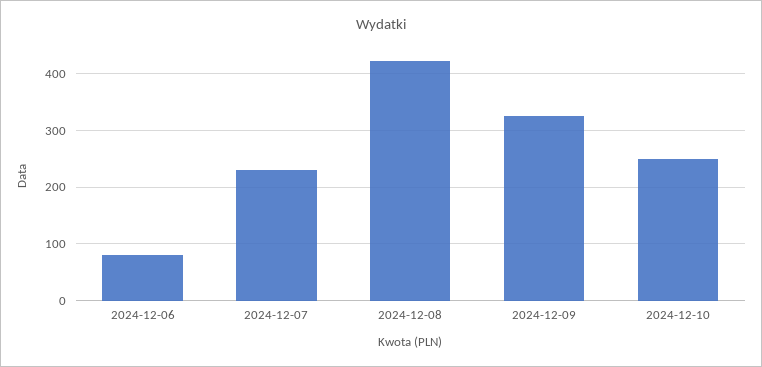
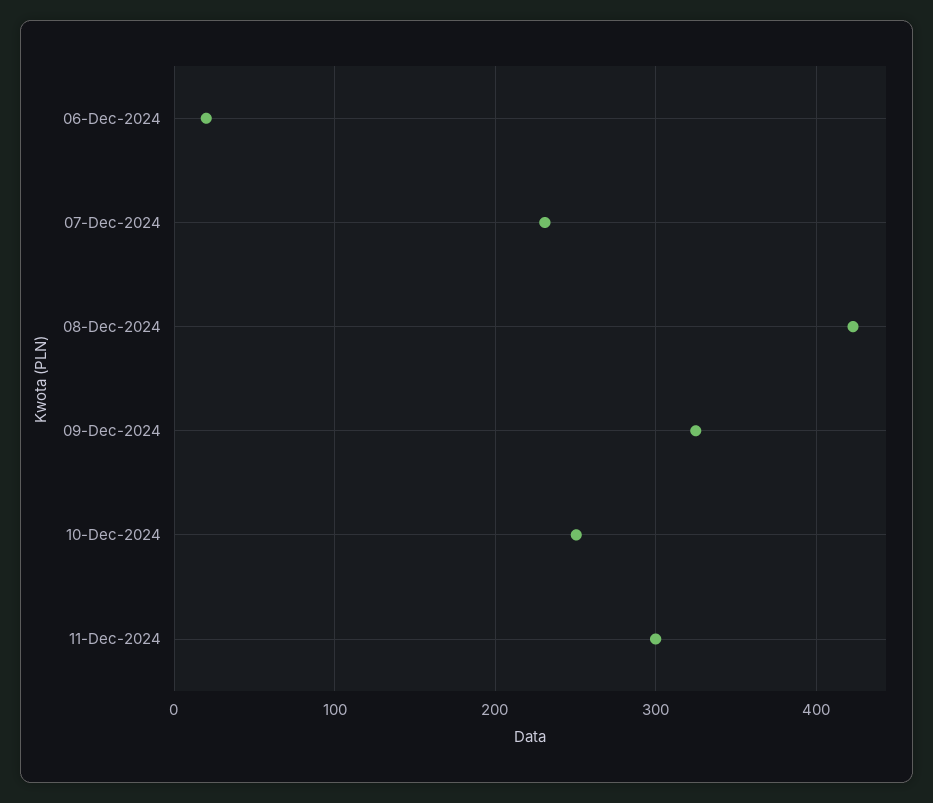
2024-12-06: 80 -> 20
11-Dec-2024: none -> 300

